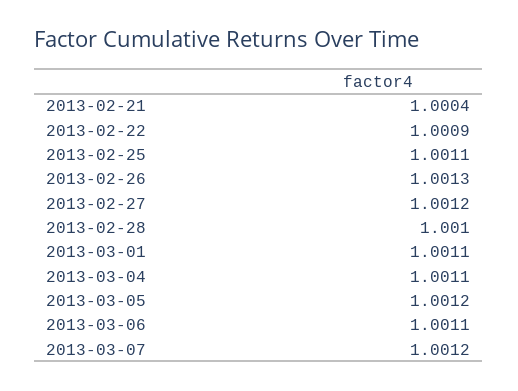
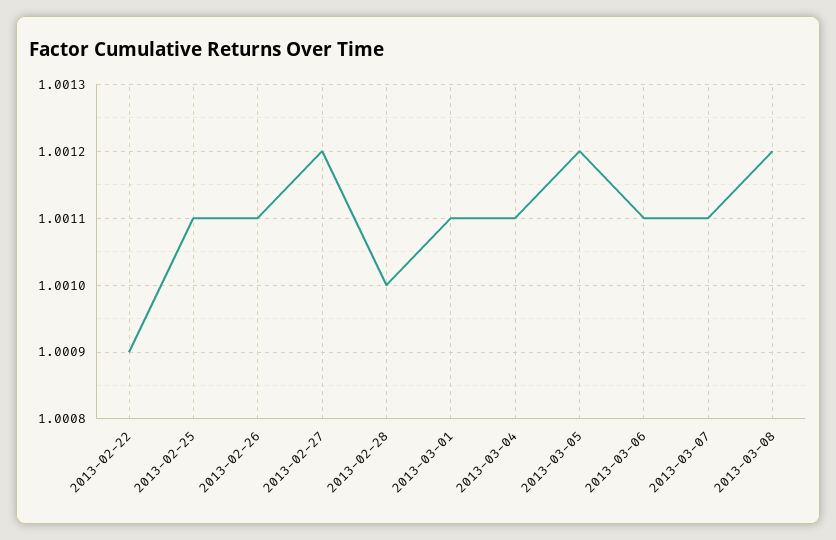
2013-02-21: 1.0004 -> none
2013-02-26: 1.0013 -> 1.0011
2013-03-07: 1.0012 -> 1.0011
2013-03-08: none -> 1.0012

